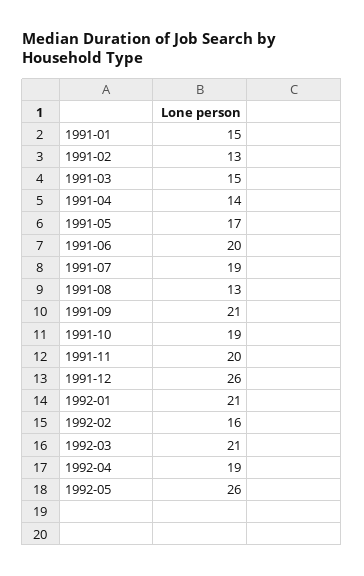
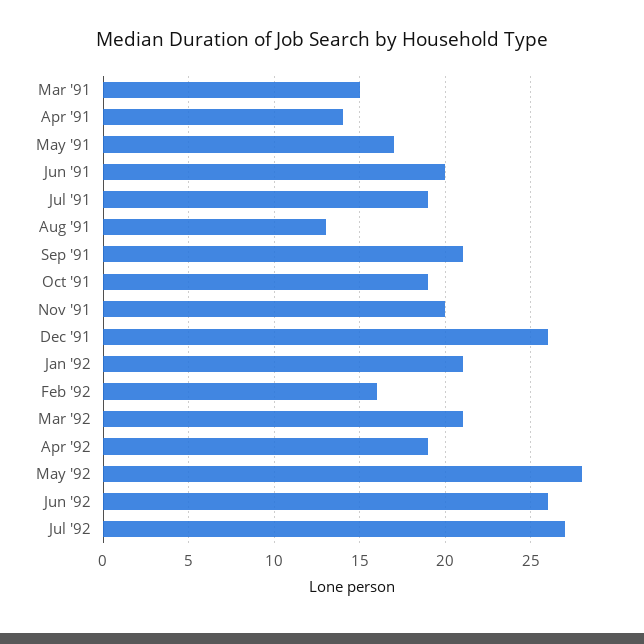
1991-01: 15 -> none
1991-02: 13 -> none
1992-05: 26 -> 28
Jun '92: none -> 26
Jul '92: none -> 27

